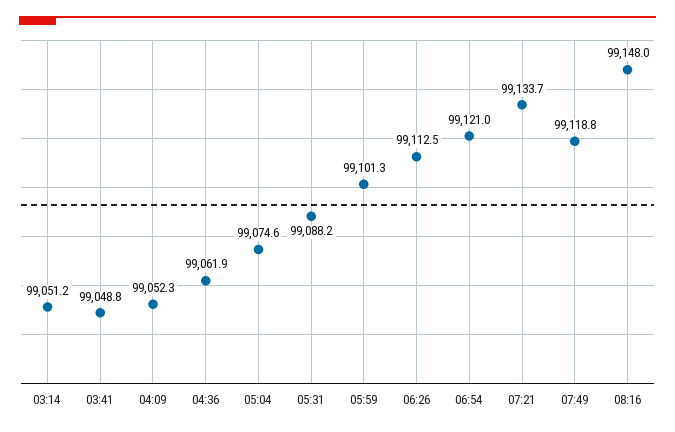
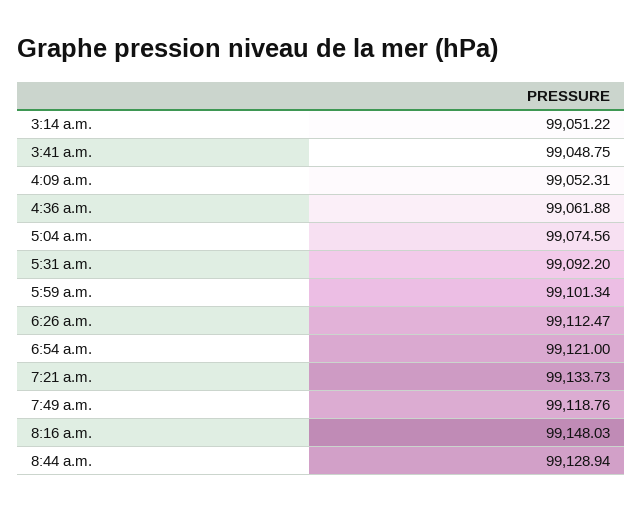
05:31: 99088.2 -> 99092.2
8:44 a.m.: none -> 99128.94

